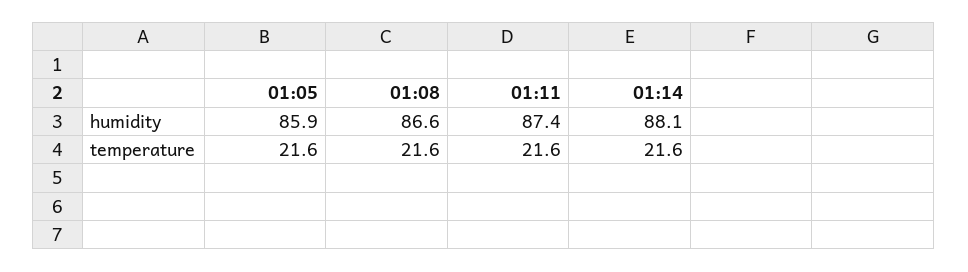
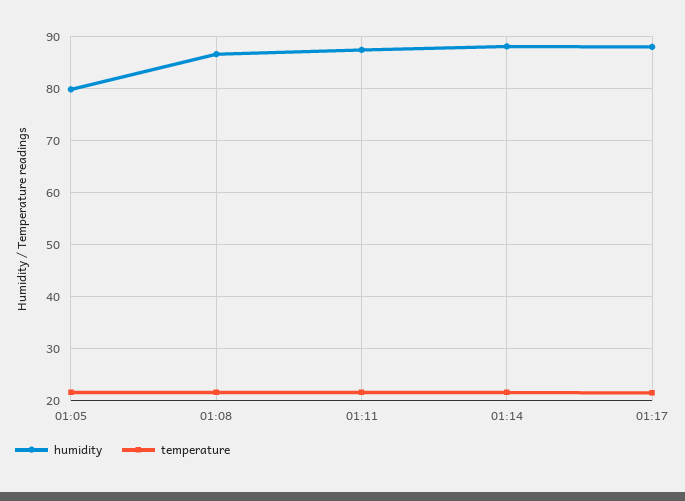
humidity, 01:05: 85.9 -> 80
humidity, 01:17: none -> 88
temperature, 01:17: none -> 22

